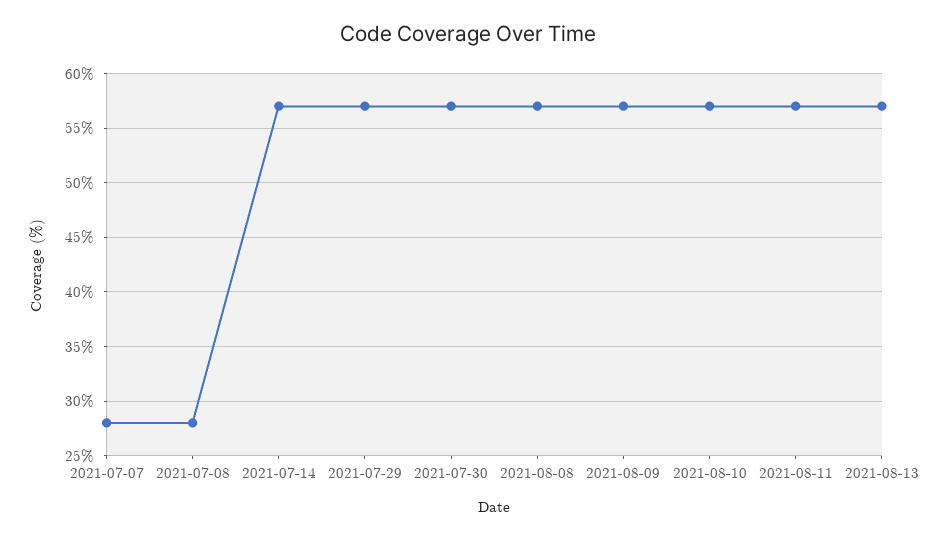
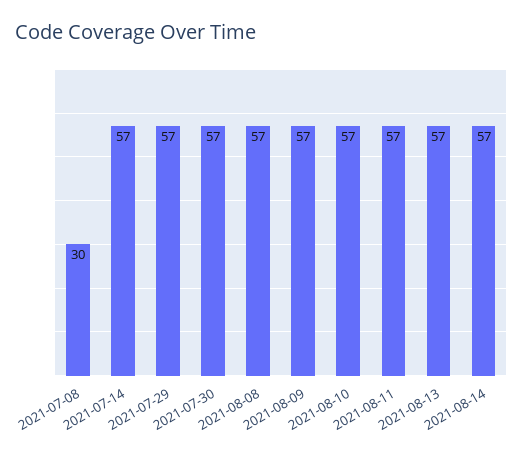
2021-07-07: 28 -> none
2021-07-08: 28 -> 30
2021-08-14: none -> 57

